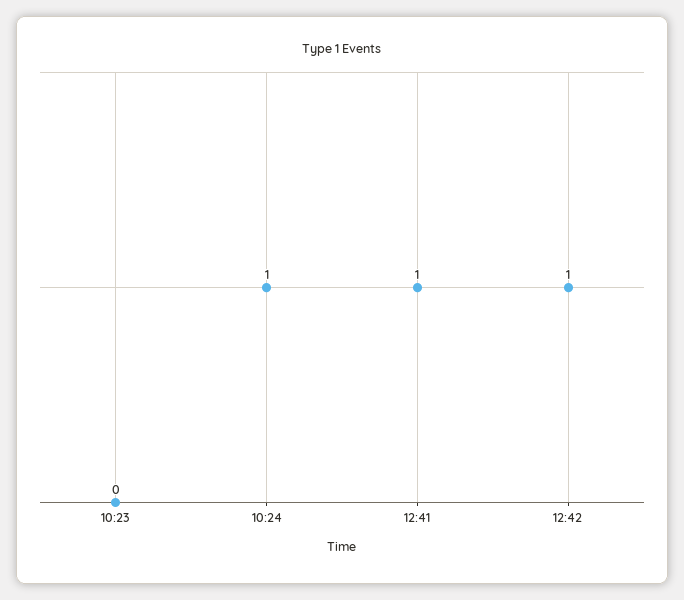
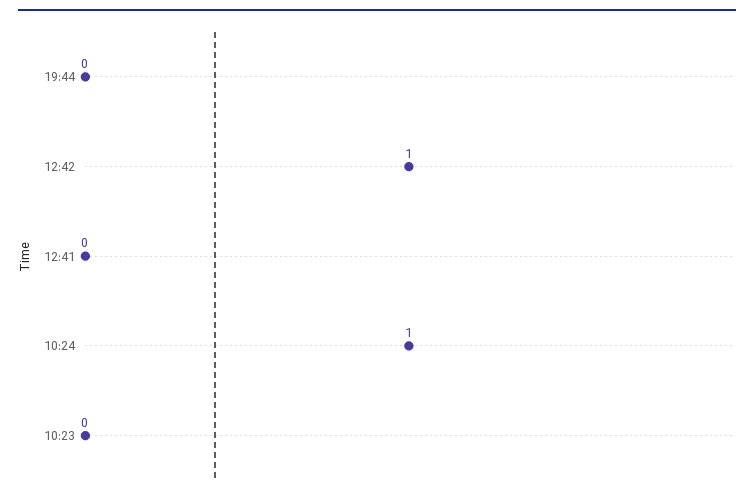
12:41: 1 -> 0
19:44: none -> 0

